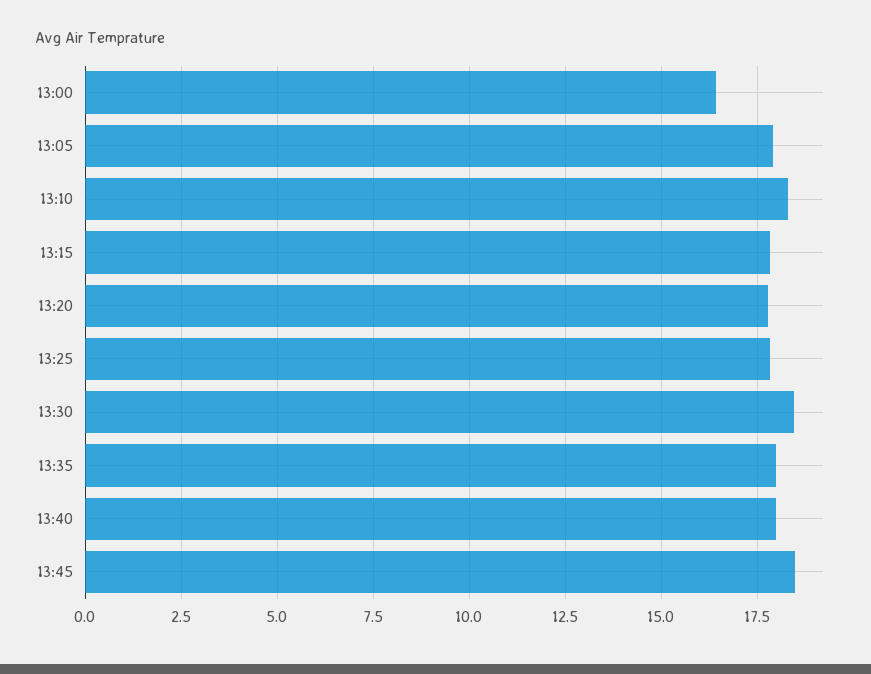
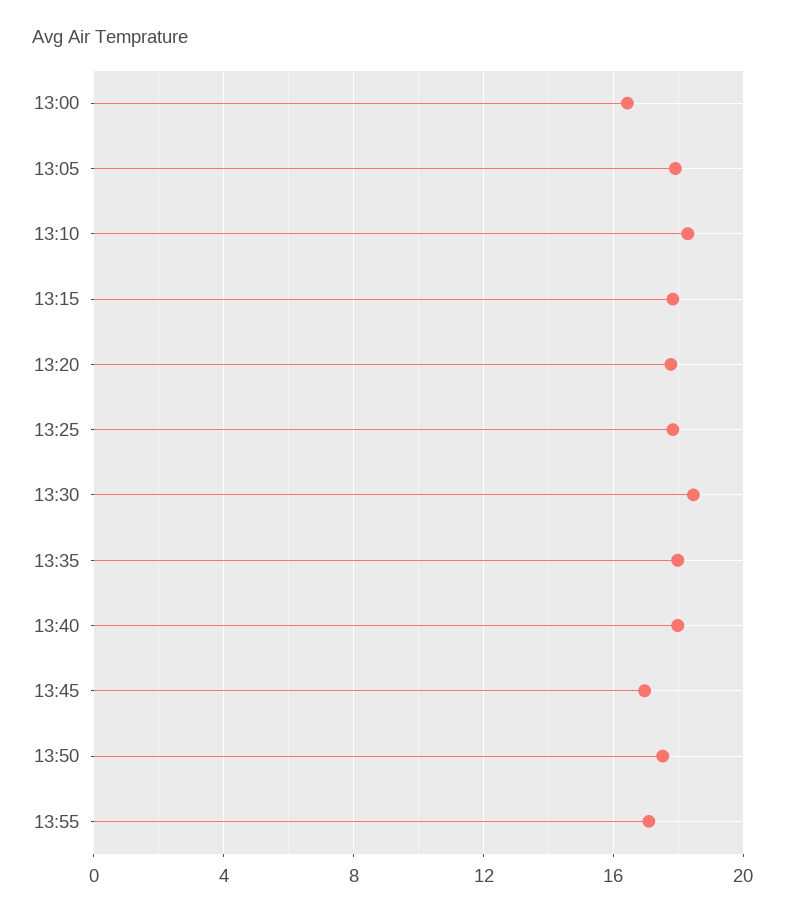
13:45: 18.5 -> 17
13:50: none -> 17.5
13:55: none -> 17

